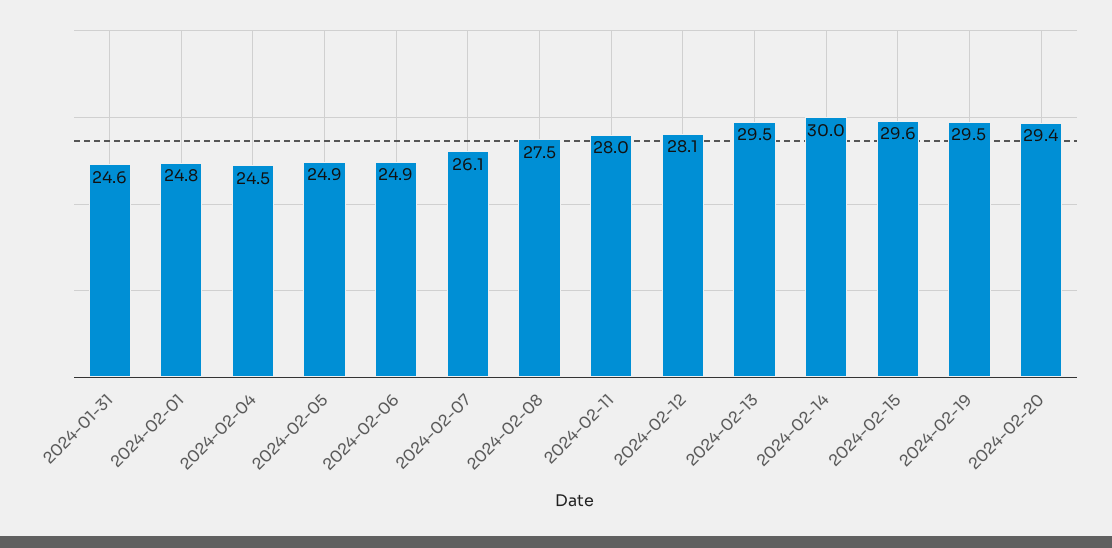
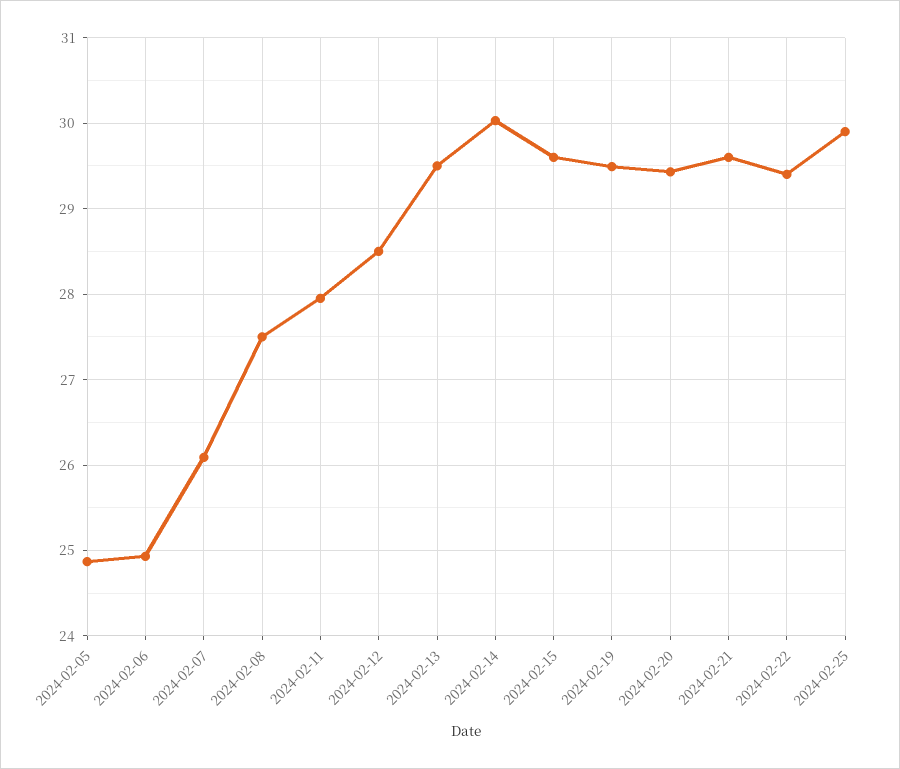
2024-01-31: 24.6 -> none
2024-02-01: 24.8 -> none
2024-02-04: 24.5 -> none
2024-02-12: 28.1 -> 28.5
2024-02-21: none -> 29.6
2024-02-22: none -> 29.4
2024-02-25: none -> 29.9

